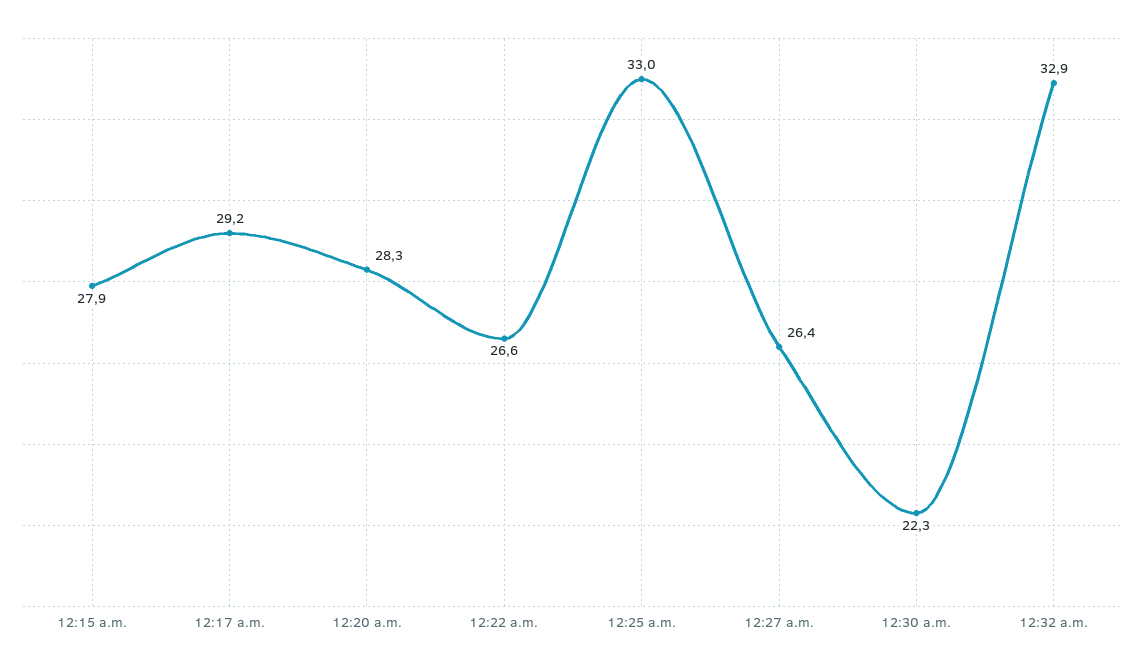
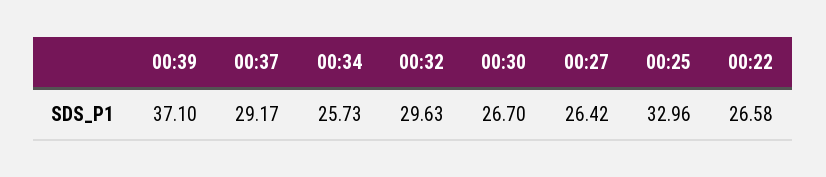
12:15 a.m.: 27.9 -> none
12:17 a.m.: 29.2 -> none
12:20 a.m.: 28.3 -> none
12:30 a.m.: 22.3 -> 26.7
12:32 a.m.: 32.9 -> 29.63
00:39: none -> 37.1
00:37: none -> 29.17
00:34: none -> 25.73

